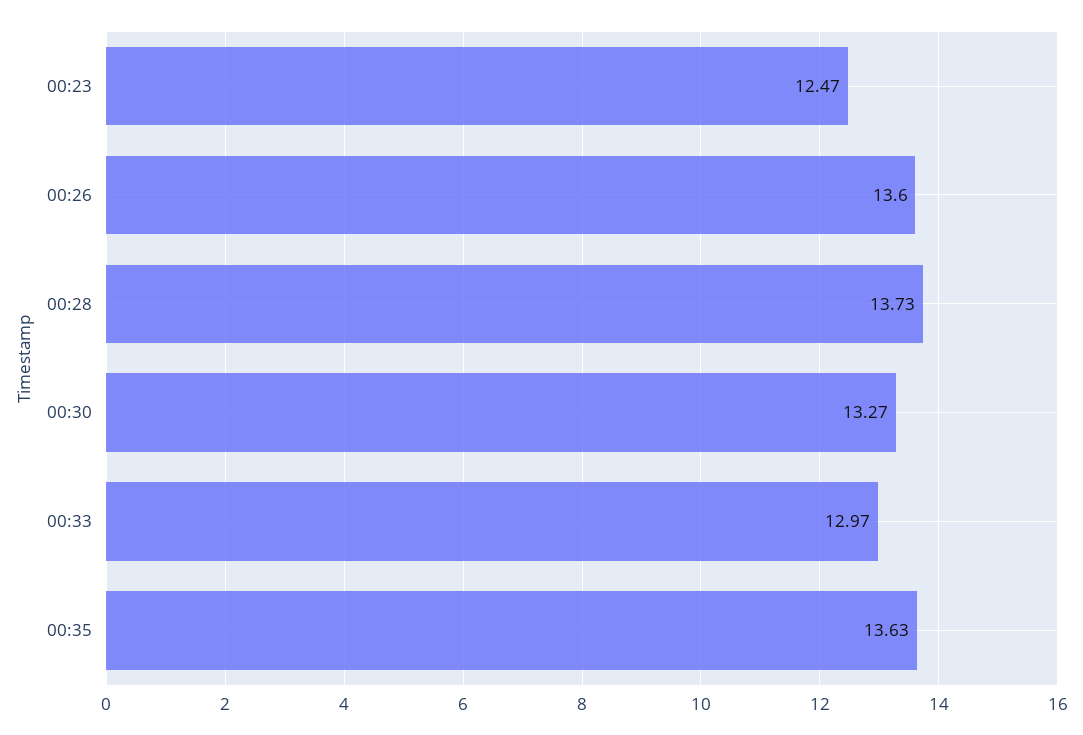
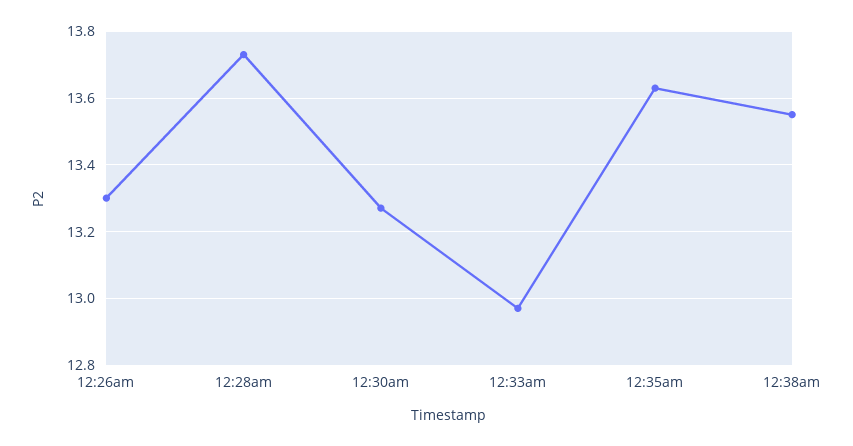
00:23: 12.47 -> none
00:26: 13.6 -> 13.3
12:38am: none -> 13.55

